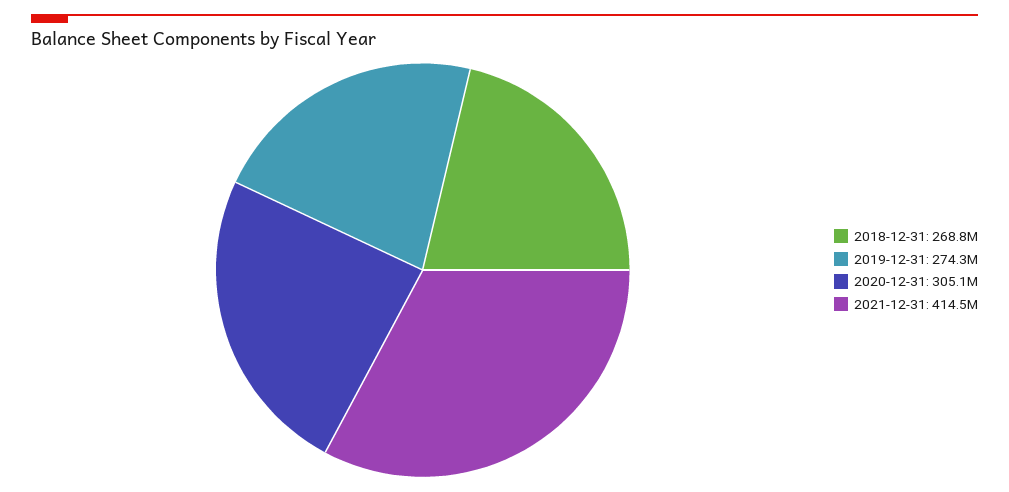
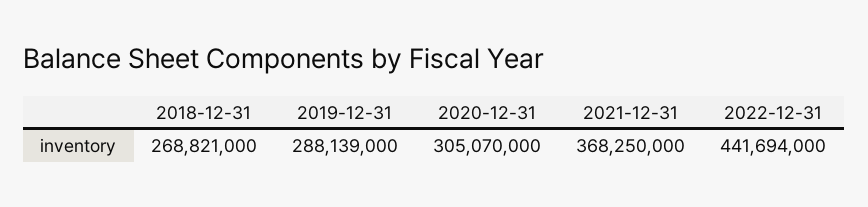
2019-12-31: 274300000 -> 288139000
2021-12-31: 414500000 -> 368250000
2022-12-31: none -> 441694000

